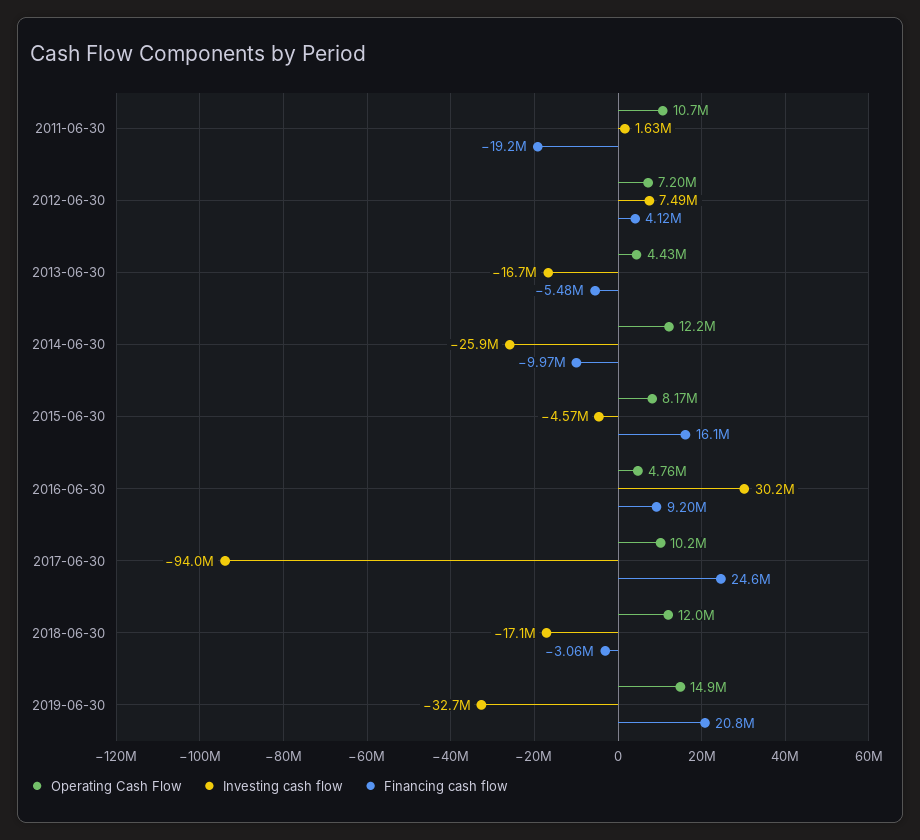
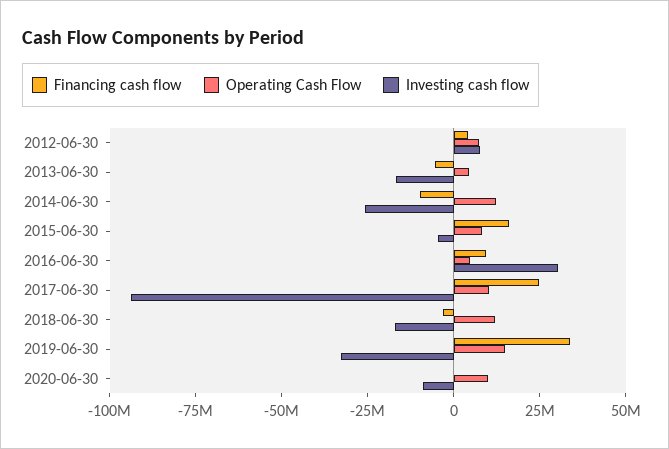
Operating Cash Flow, 2011-06-30: 10700000 -> none
Investing cash flow, 2011-06-30: 1630000 -> none
Financing cash flow, 2011-06-30: -19200000 -> none
Financing cash flow, 2019-06-30: 20800000 -> 35000000
Financing cash flow, 2020-06-30: none -> 0
Operating Cash Flow, 2020-06-30: none -> 10000000
Investing cash flow, 2020-06-30: none -> -10000000

